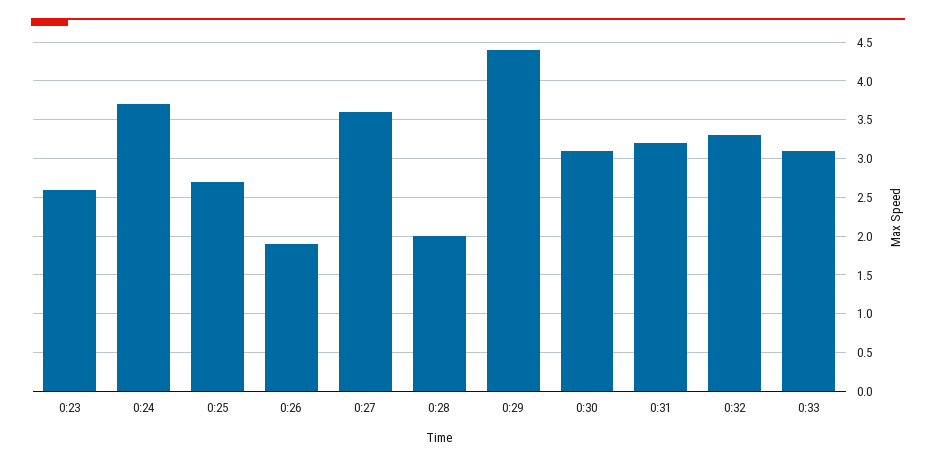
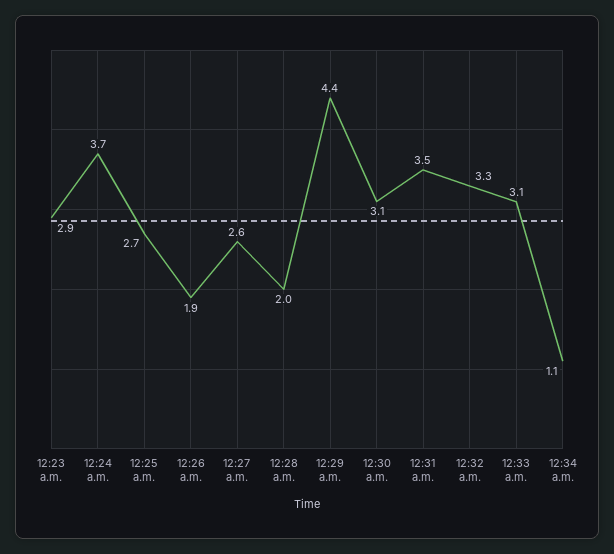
0:23: 2.6 -> 2.9
0:27: 3.6 -> 2.6
0:31: 3.2 -> 3.5
12:34 a.m.: none -> 1.1

